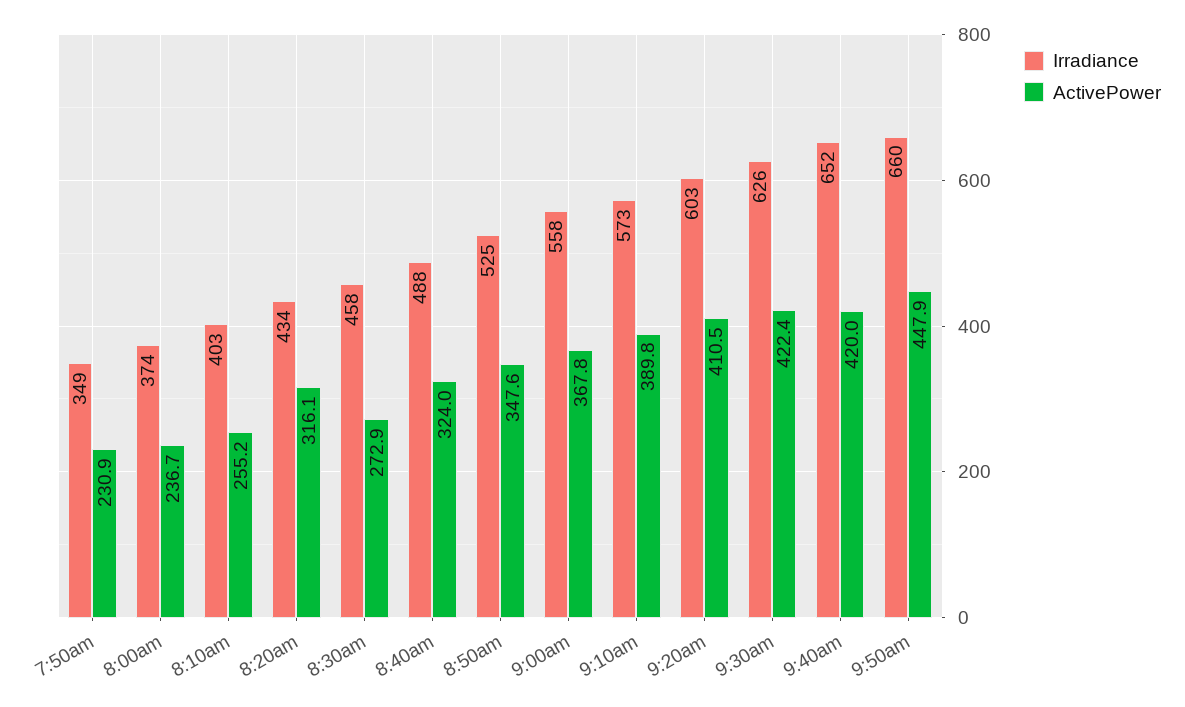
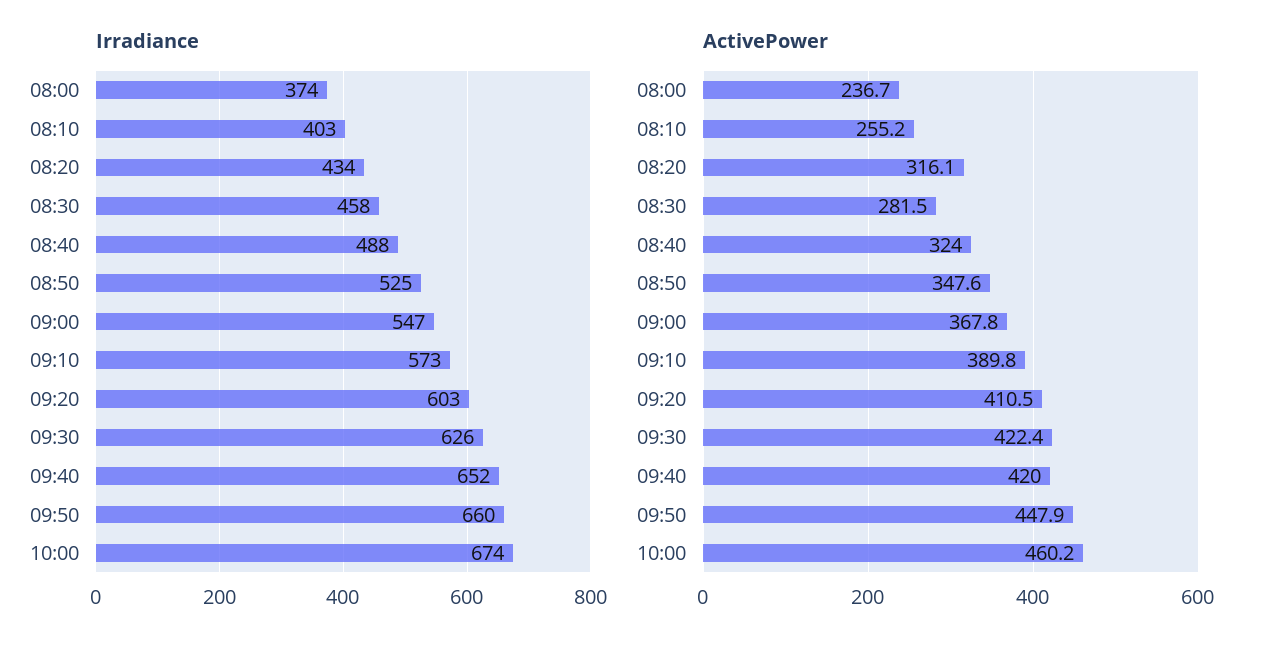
Irradiance, 7:50am: 349 -> none
ActivePower, 7:50am: 230.9 -> none
ActivePower, 8:30am: 272.9 -> 281.5
Irradiance, 9:00am: 558 -> 547
Irradiance, 10:00: none -> 674
ActivePower, 10:00: none -> 460.2

